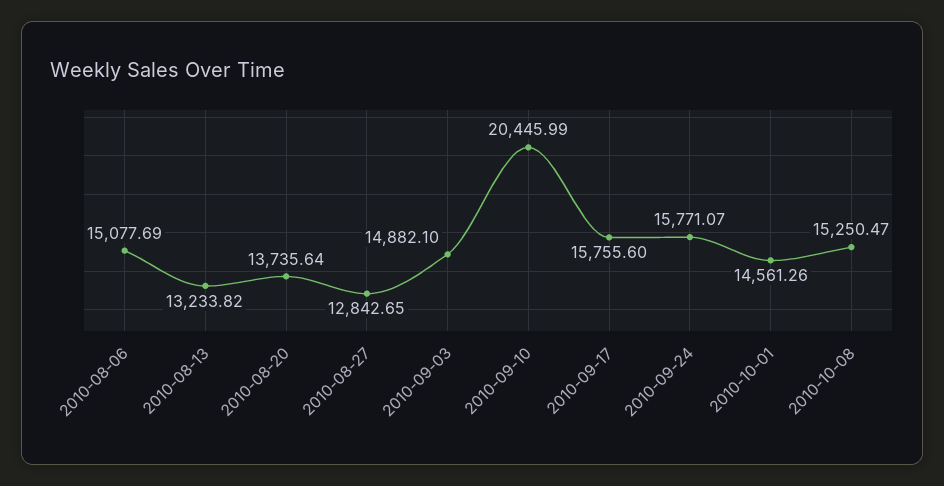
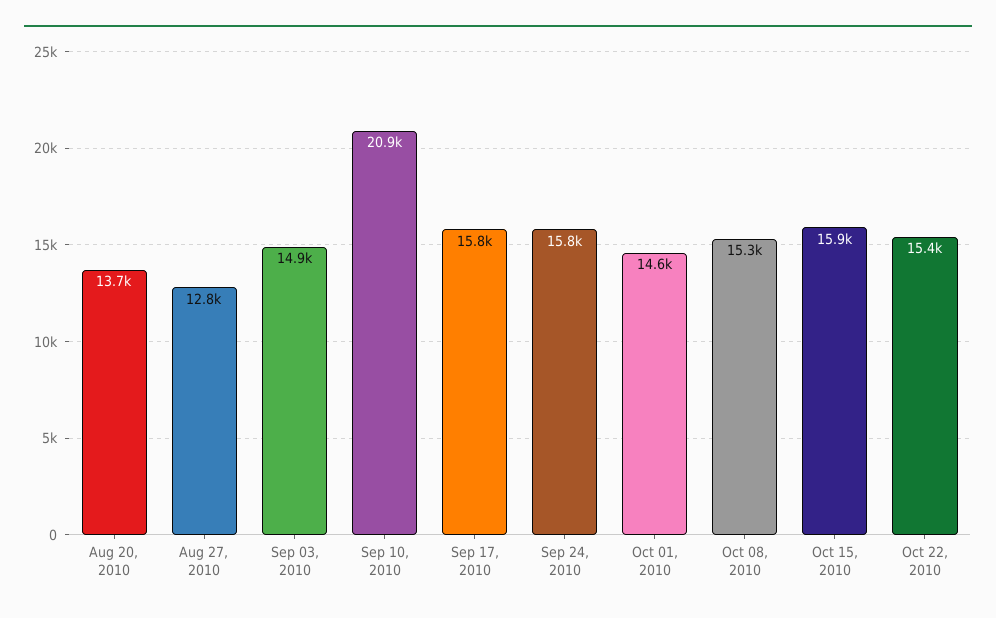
2010-08-06: 15077.69 -> none
2010-08-13: 13233.82 -> none
2010-09-10: 20445.99 -> 20900
Oct 15, 2010: none -> 15900
Oct 22, 2010: none -> 15400

